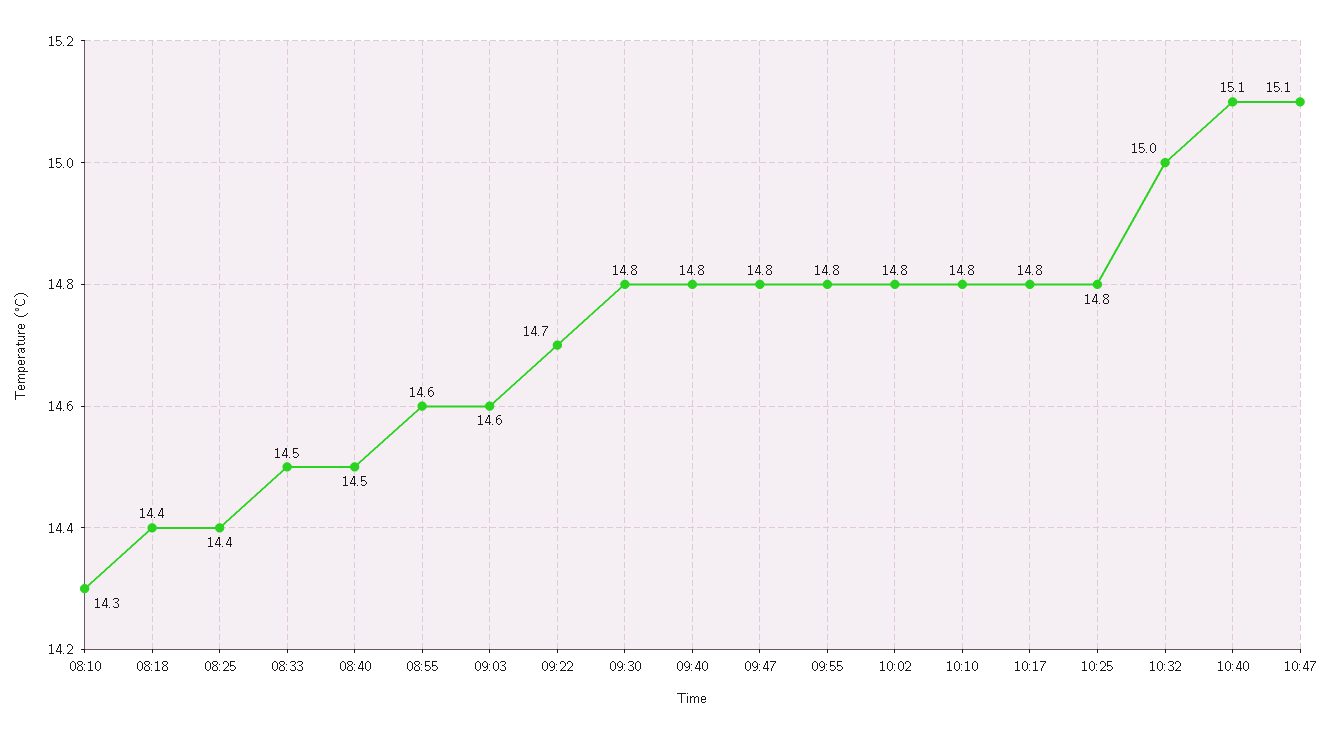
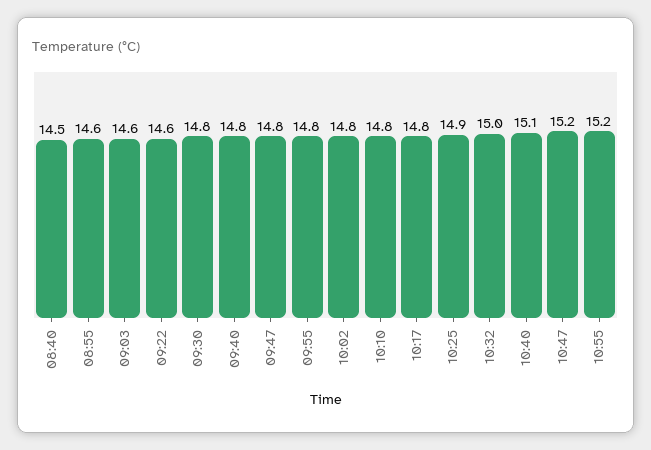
08:10: 14.3 -> none
08:18: 14.4 -> none
08:25: 14.4 -> none
08:33: 14.5 -> none
09:22: 14.7 -> 14.6
10:25: 14.8 -> 14.9
10:47: 15.1 -> 15.2
10:55: none -> 15.2

